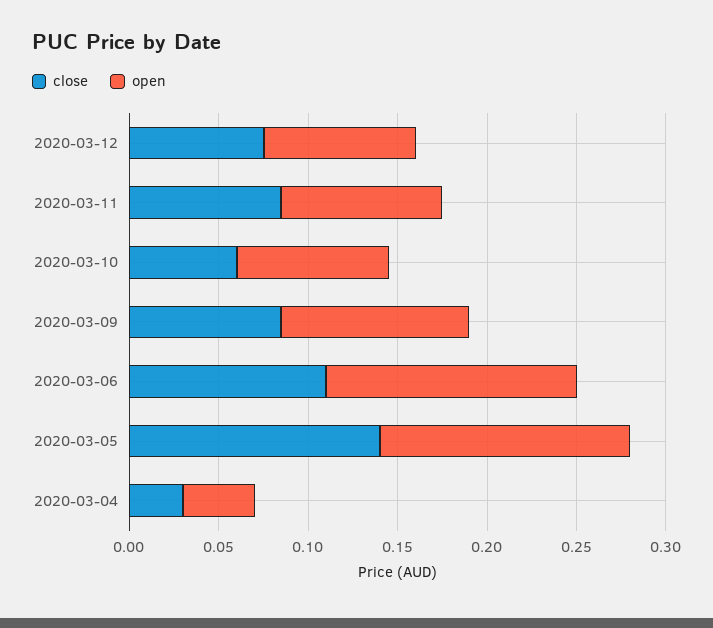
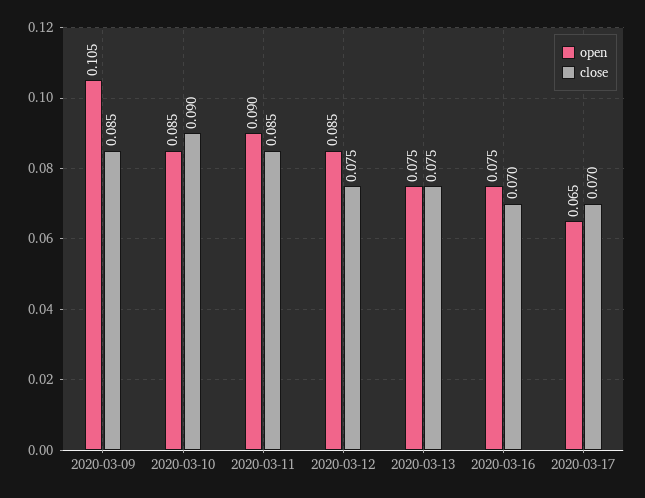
close, 2020-03-10: 0.06 -> 0.09
close, 2020-03-06: 0.11 -> none
open, 2020-03-06: 0.14 -> none
close, 2020-03-05: 0.14 -> none
open, 2020-03-05: 0.14 -> none
close, 2020-03-04: 0.03 -> none
open, 2020-03-04: 0.04 -> none
open, 2020-03-13: none -> 0.075
close, 2020-03-13: none -> 0.075
open, 2020-03-16: none -> 0.075
close, 2020-03-16: none -> 0.07
open, 2020-03-17: none -> 0.065
close, 2020-03-17: none -> 0.07

